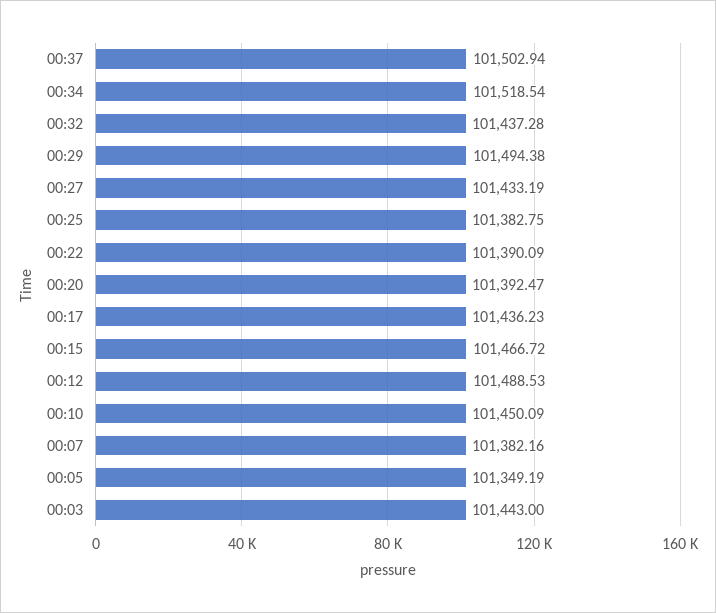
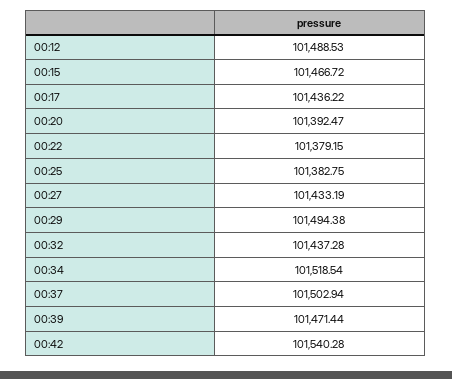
00:22: 101390.09 -> 101379.15
00:17: 101436.23 -> 101436.22
00:10: 101450.09 -> none
00:07: 101382.16 -> none
00:05: 101349.19 -> none
00:03: 101443 -> none
00:39: none -> 101471.44
00:42: none -> 101540.28

